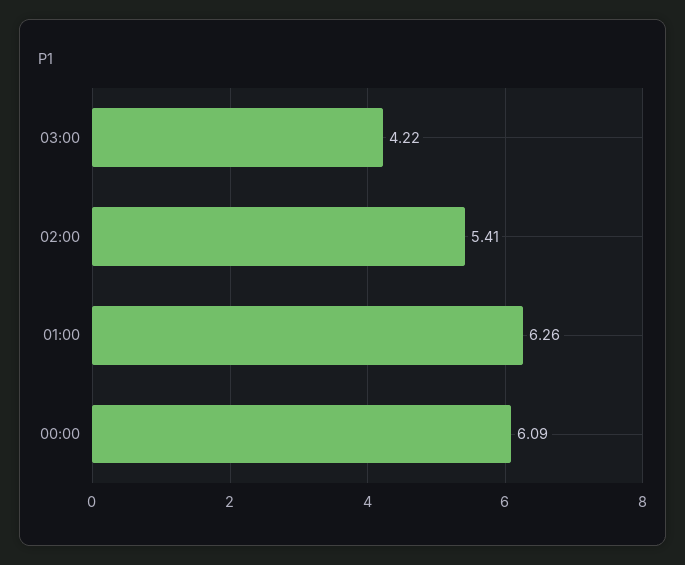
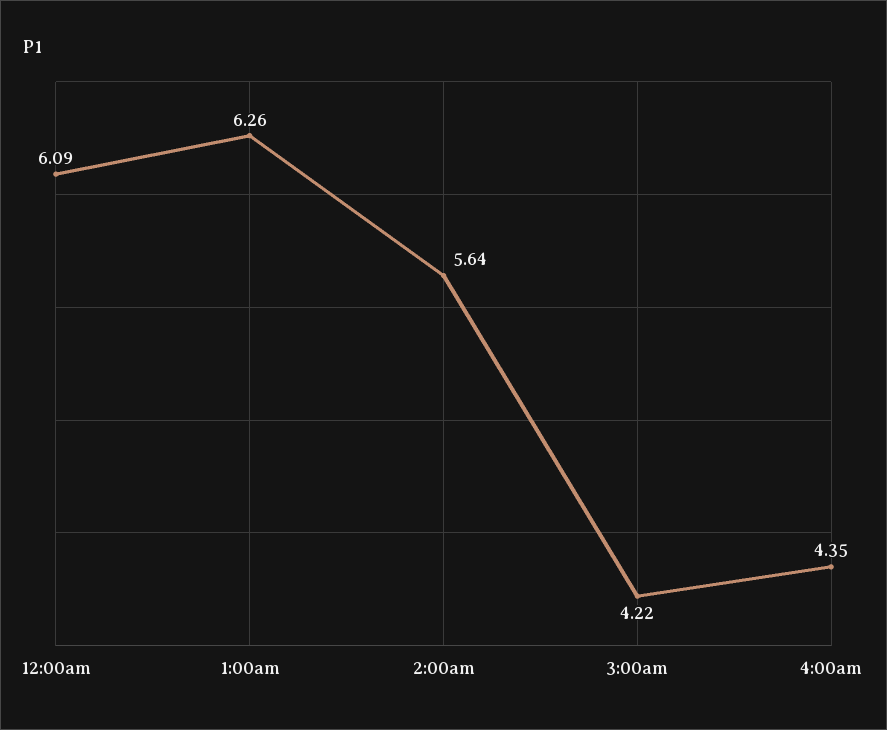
02:00: 5.41 -> 5.64
4:00am: none -> 4.35

